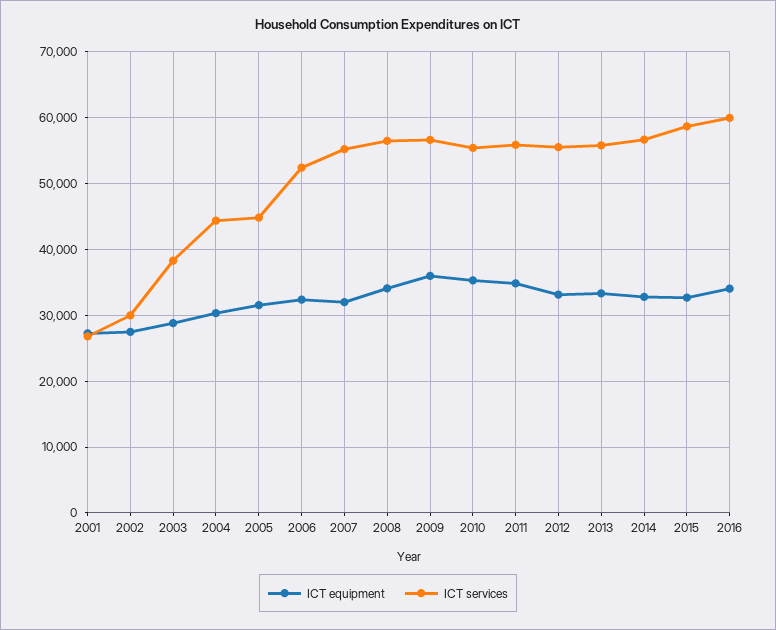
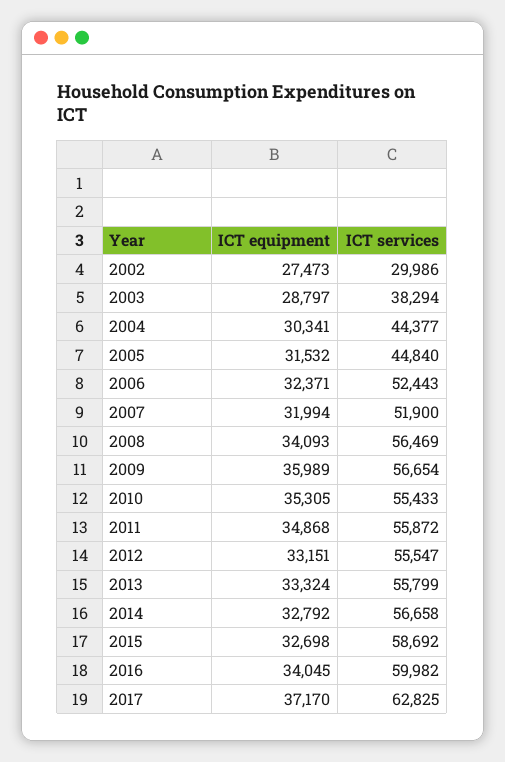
ICT equipment, 2001: 27000 -> none
ICT services, 2001: 27000 -> none
ICT services, 2007: 55000 -> 51900
ICT equipment, 2017: none -> 37170
ICT services, 2017: none -> 62825

